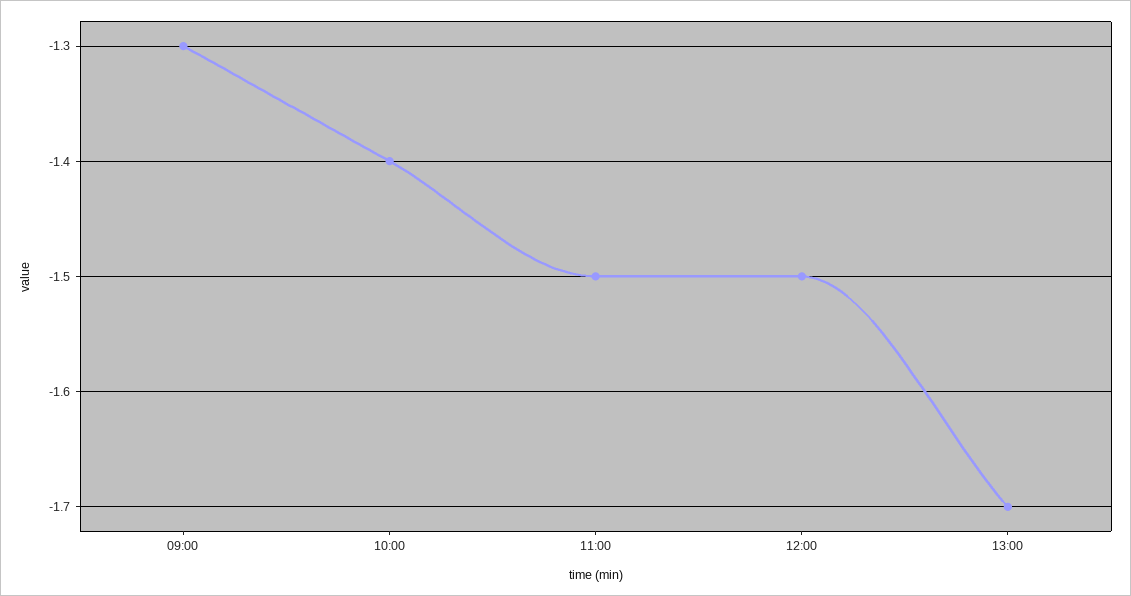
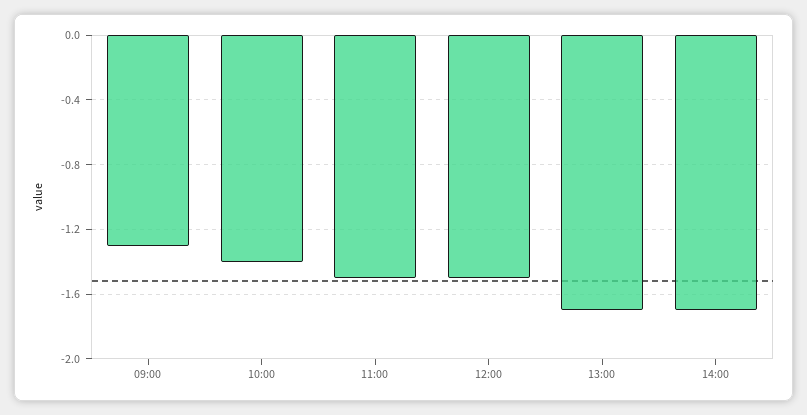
14:00: none -> -1.7

